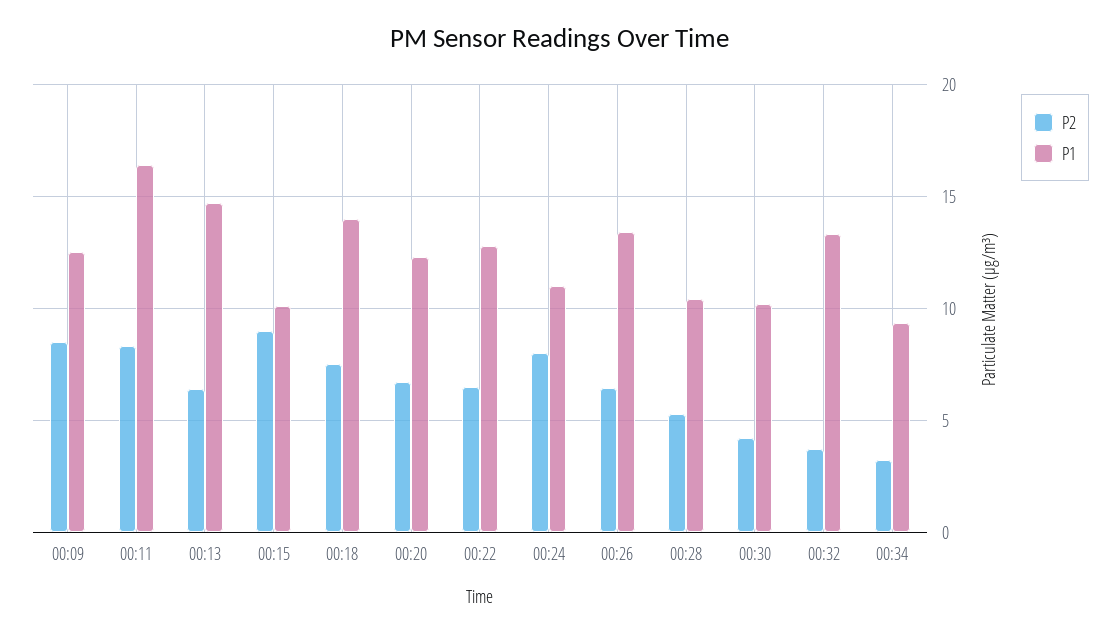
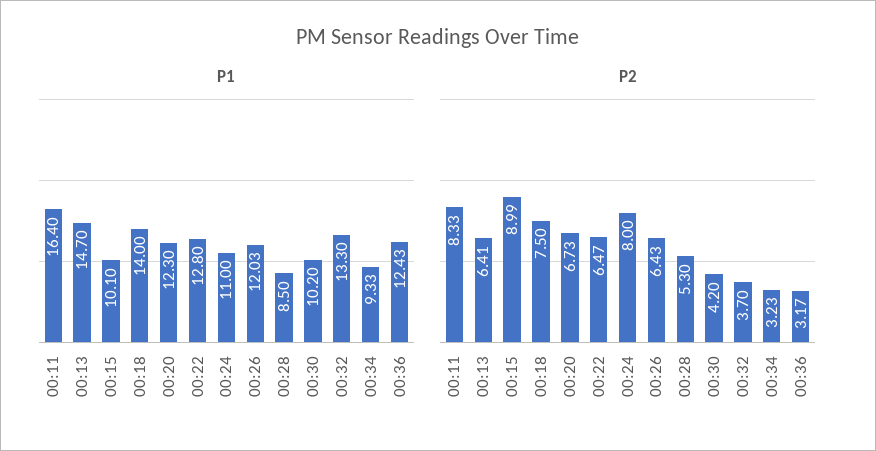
P2, 00:09: 8.5 -> none
P1, 00:09: 12.5 -> none
P1, 00:26: 13.5 -> 12.03
P1, 00:28: 10.5 -> 8.5
P1, 00:36: none -> 12.43
P2, 00:36: none -> 3.17

